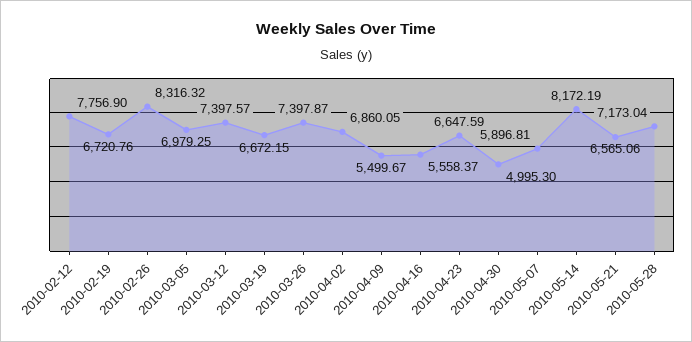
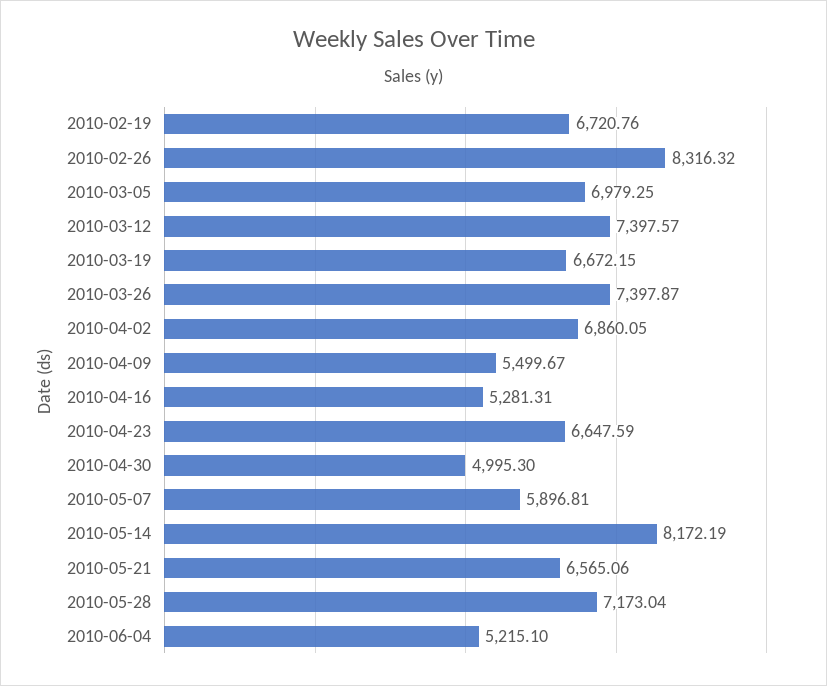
2010-02-12: 7756.9 -> none
2010-04-16: 5558.37 -> 5281.31
2010-06-04: none -> 5215.1

